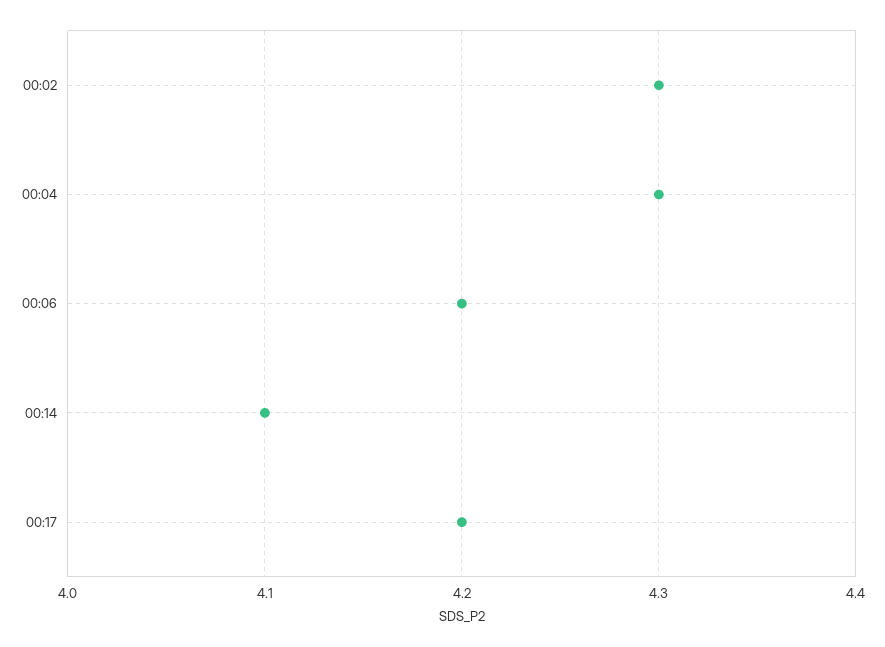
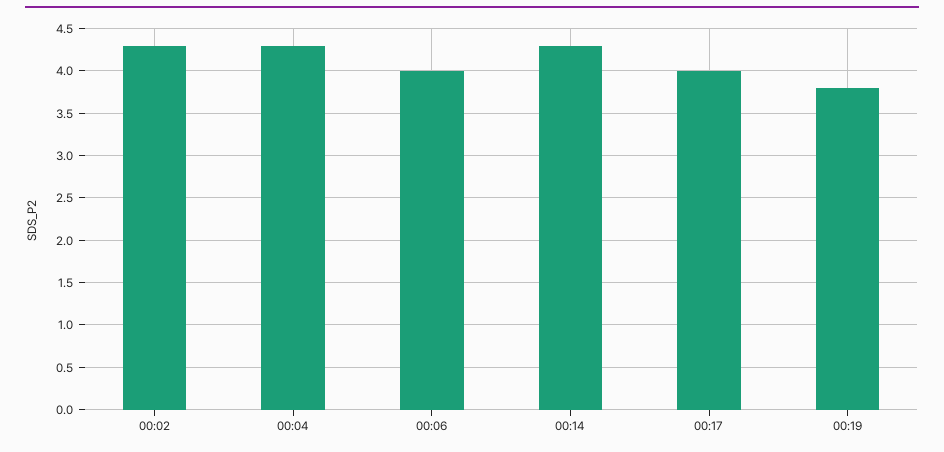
00:06: 4.2 -> 4
00:14: 4.1 -> 4.3
00:17: 4.2 -> 4
00:19: none -> 3.8

